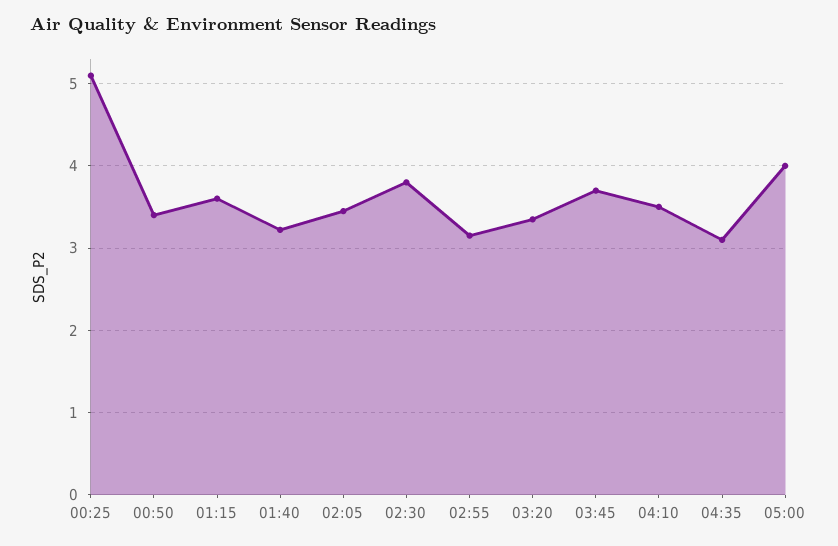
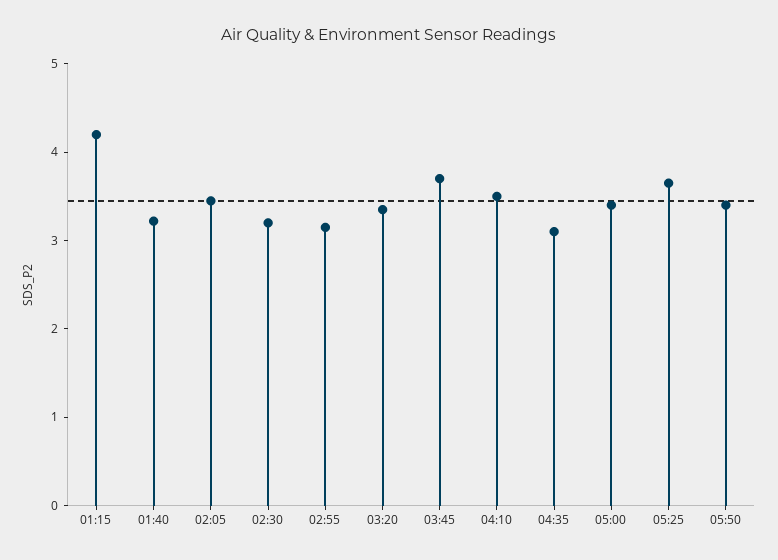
00:25: 5.1 -> none
00:50: 3.4 -> none
01:15: 3.6 -> 4.2
02:30: 3.8 -> 3.2
05:00: 4 -> 3.4
05:25: none -> 3.6
05:50: none -> 3.4

